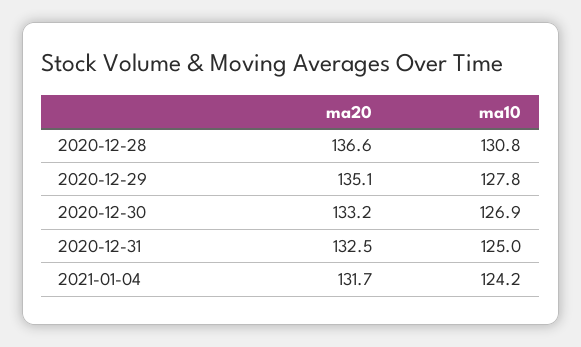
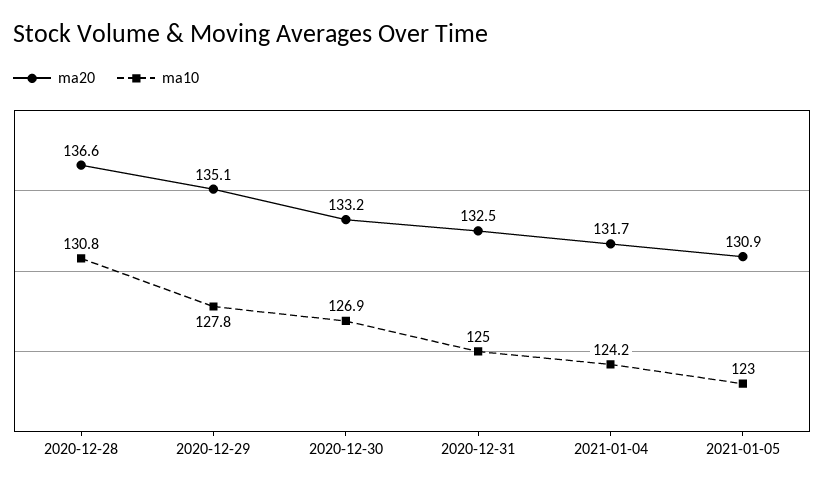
ma20, 2021-01-05: none -> 130.9
ma10, 2021-01-05: none -> 123

